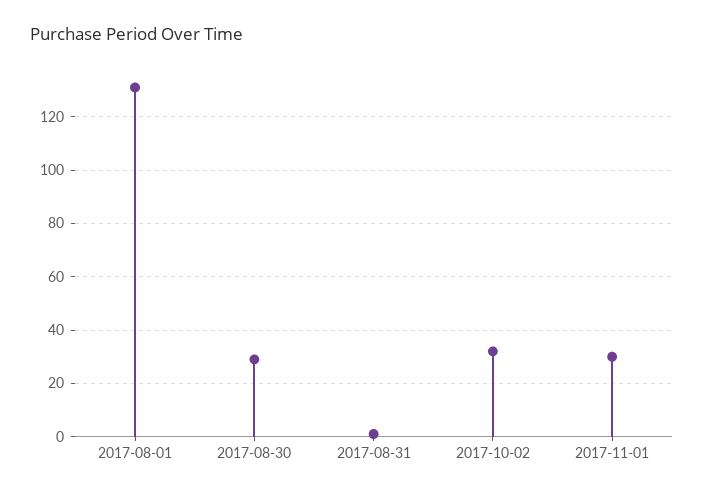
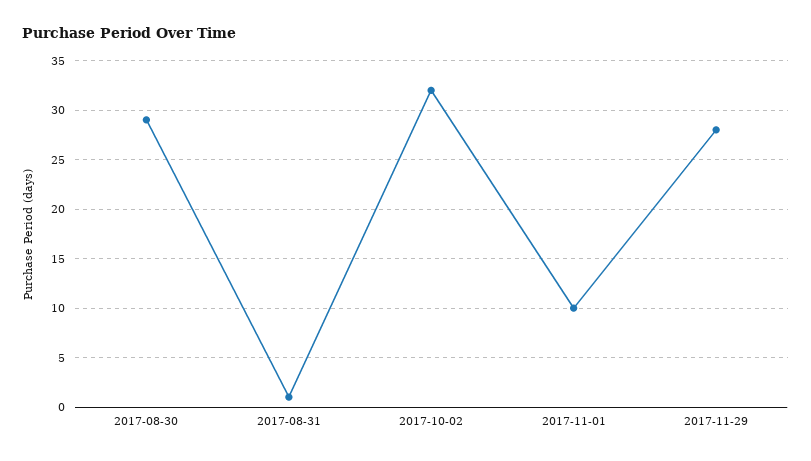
2017-08-01: 130 -> none
2017-11-01: 30 -> 10
2017-11-29: none -> 28

